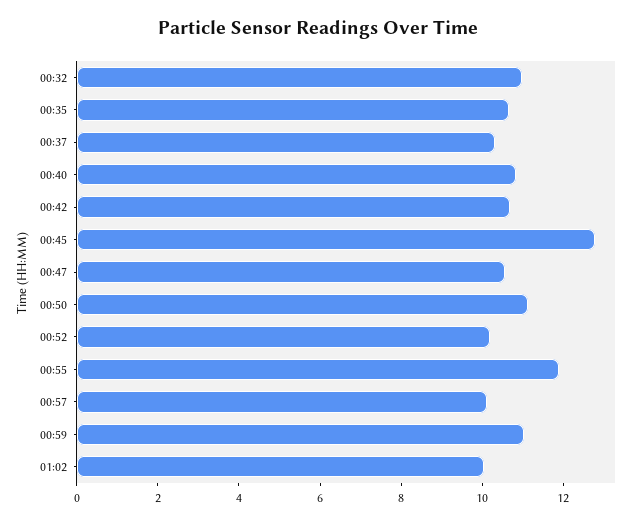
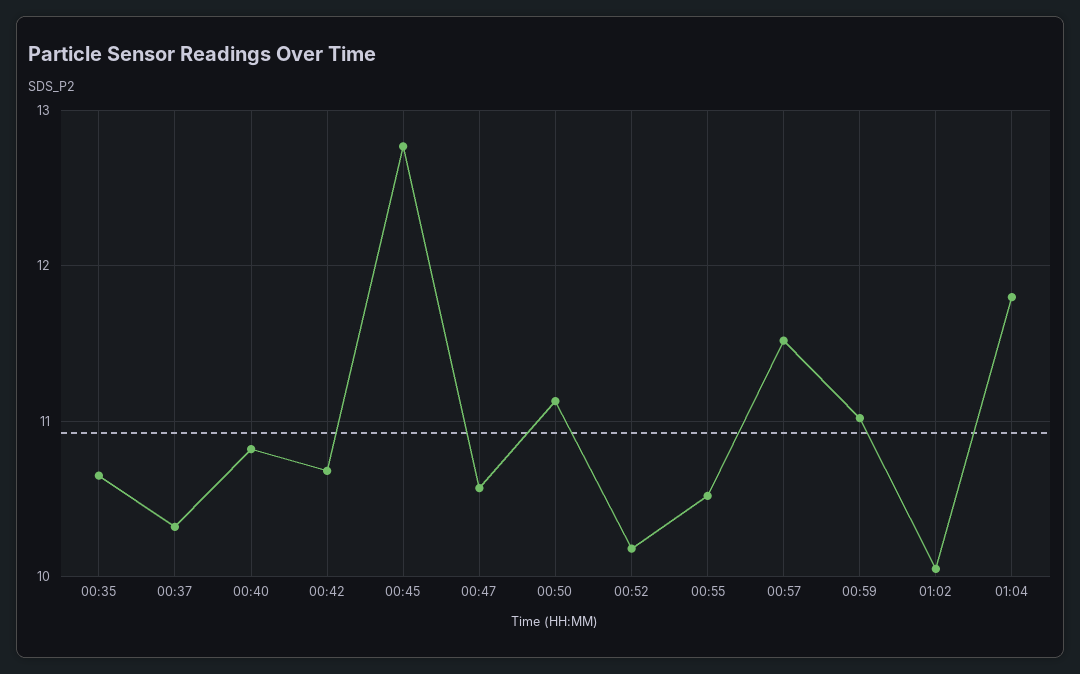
00:32: 11 -> none
00:55: 12 -> 10.5
00:57: 10 -> 11.5
01:04: none -> 11.8

